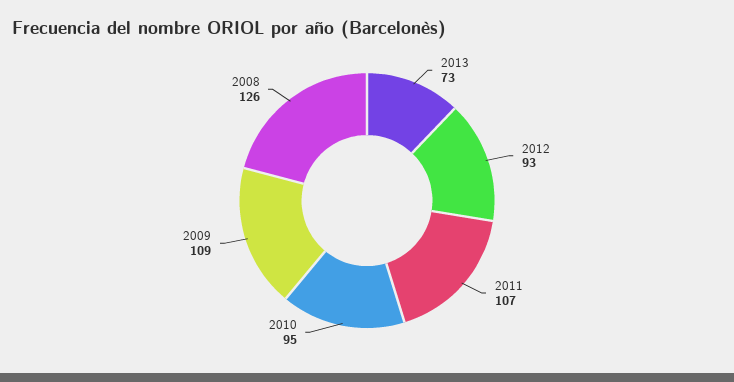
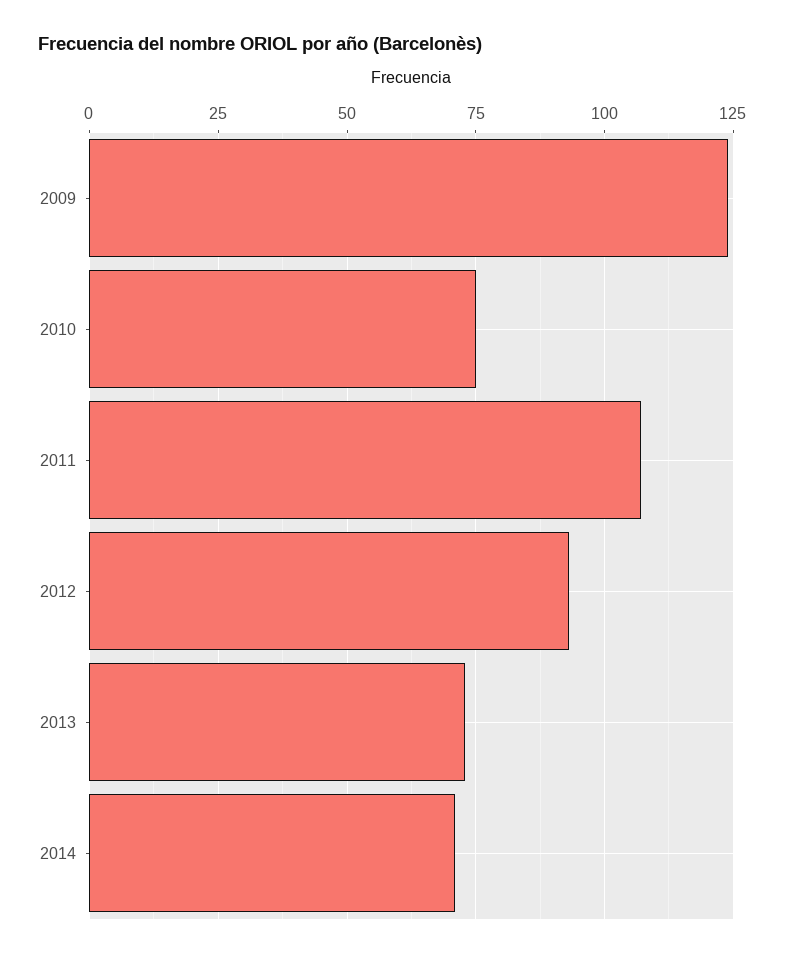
2010: 95 -> 75
2009: 109 -> 125
2008: 126 -> none
2014: none -> 70

